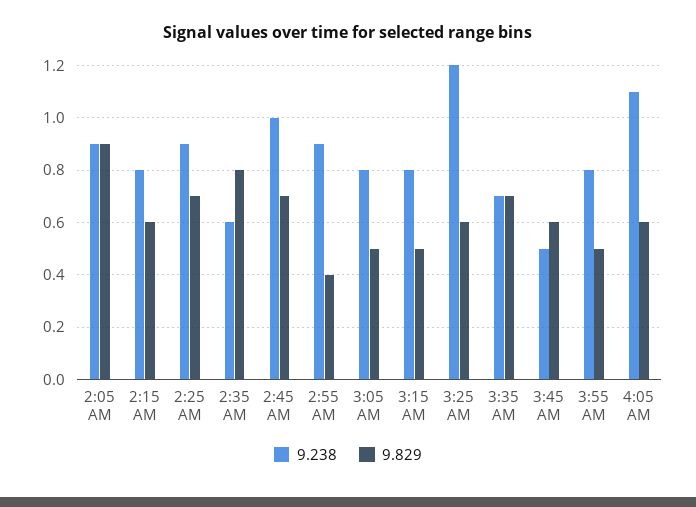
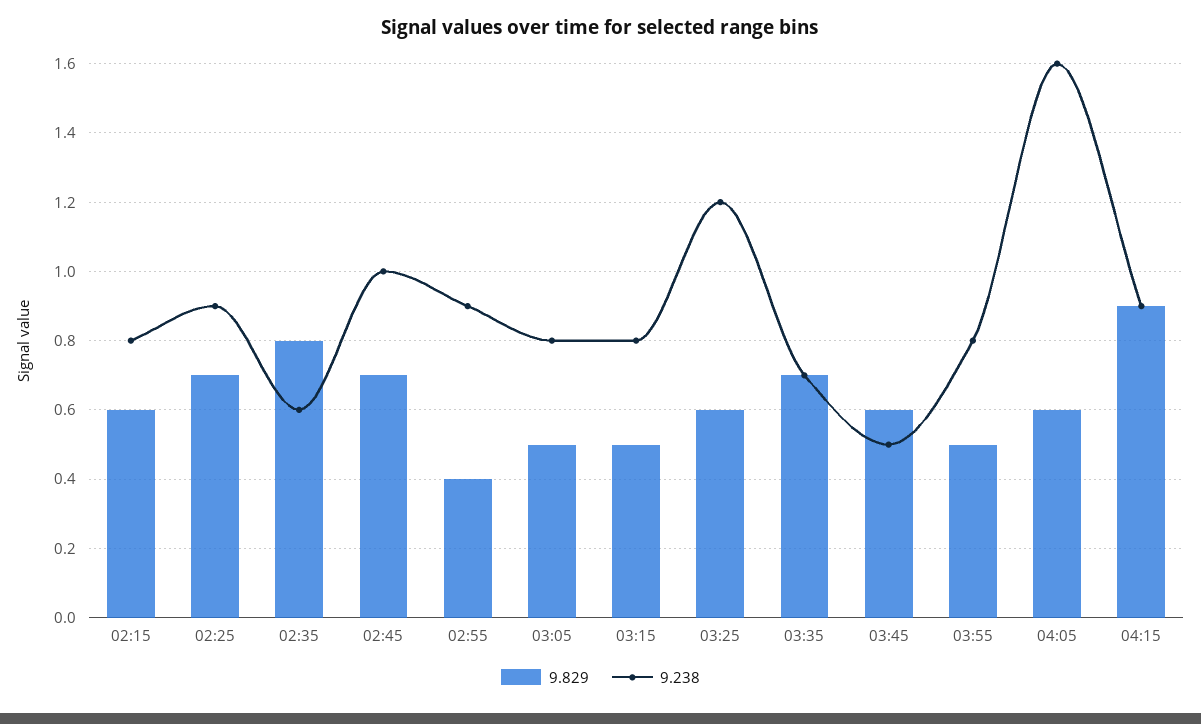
9.238, 2:05 AM: 0.9 -> none
9.829, 2:05 AM: 0.9 -> none
9.238, 4:05 AM: 1.1 -> 1.6
9.829, 04:15: none -> 0.9
9.238, 04:15: none -> 0.9

